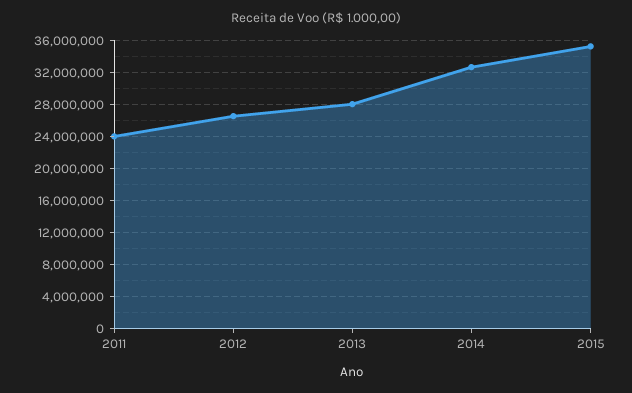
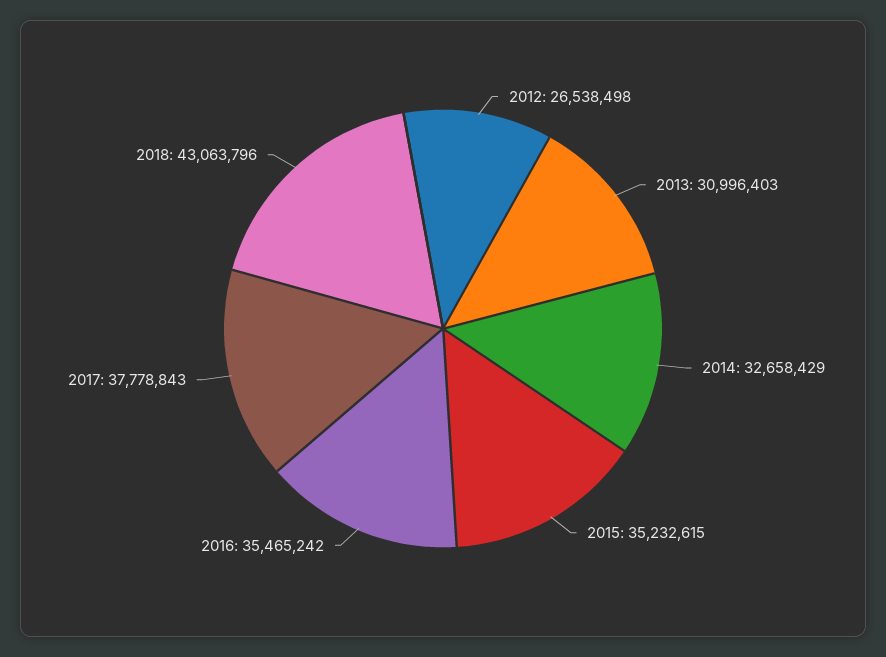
2011: 24000000 -> none
2013: 28000000 -> 30996403
2016: none -> 35465242
2017: none -> 37778843
2018: none -> 43063796

